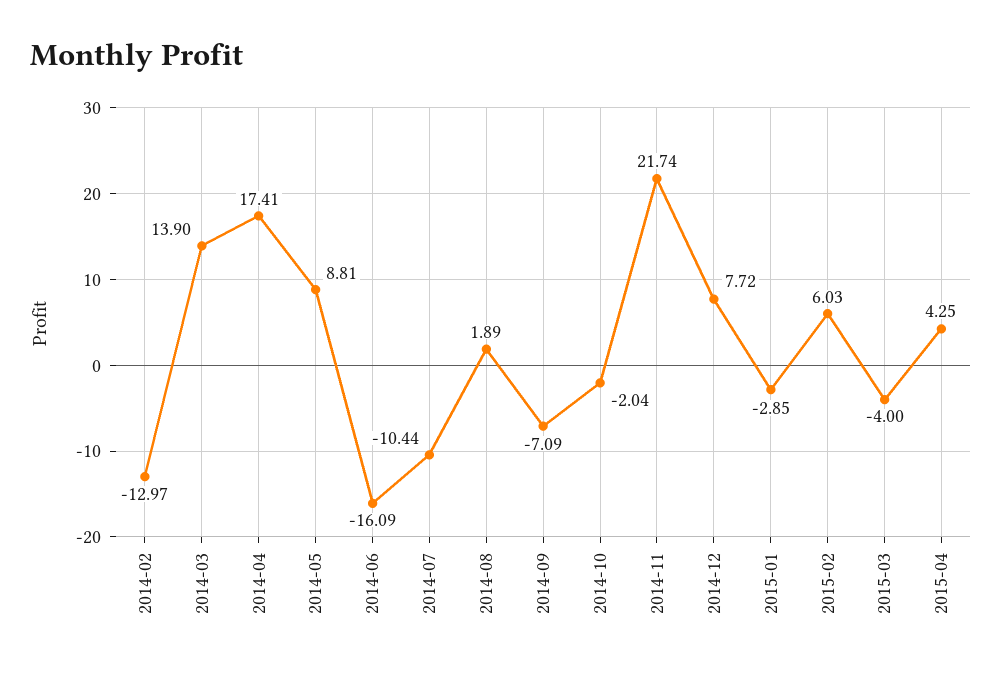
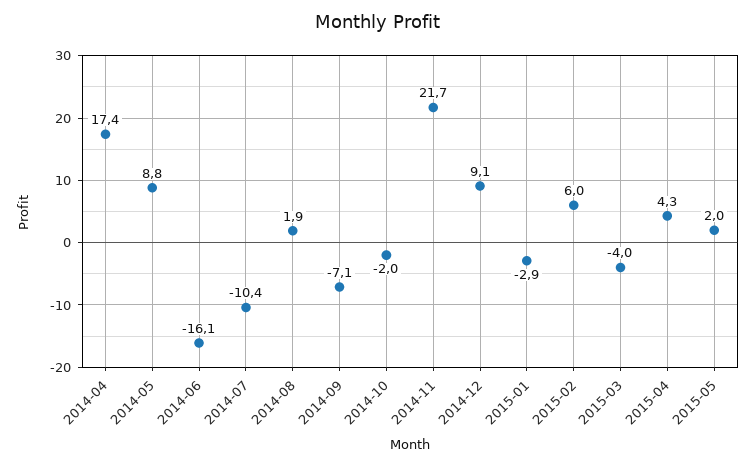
2014-02: -12.97 -> none
2014-03: 13.9 -> none
2014-12: 7.72 -> 9.1
2015-05: none -> 2

